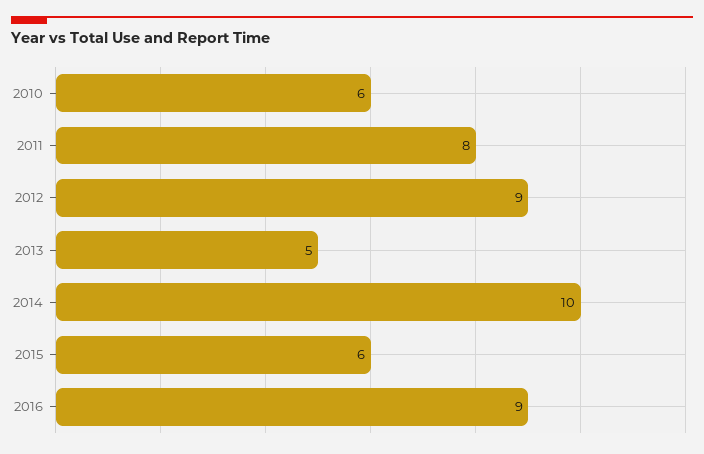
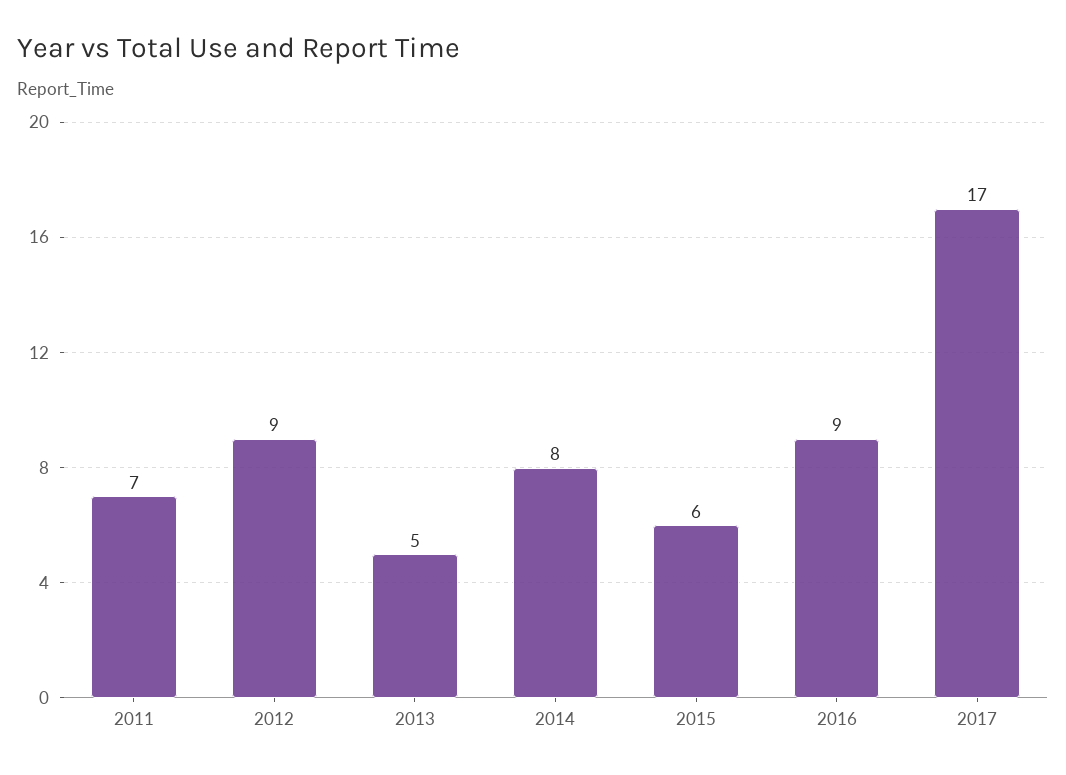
2010: 6 -> none
2011: 8 -> 7
2014: 10 -> 8
2017: none -> 17

